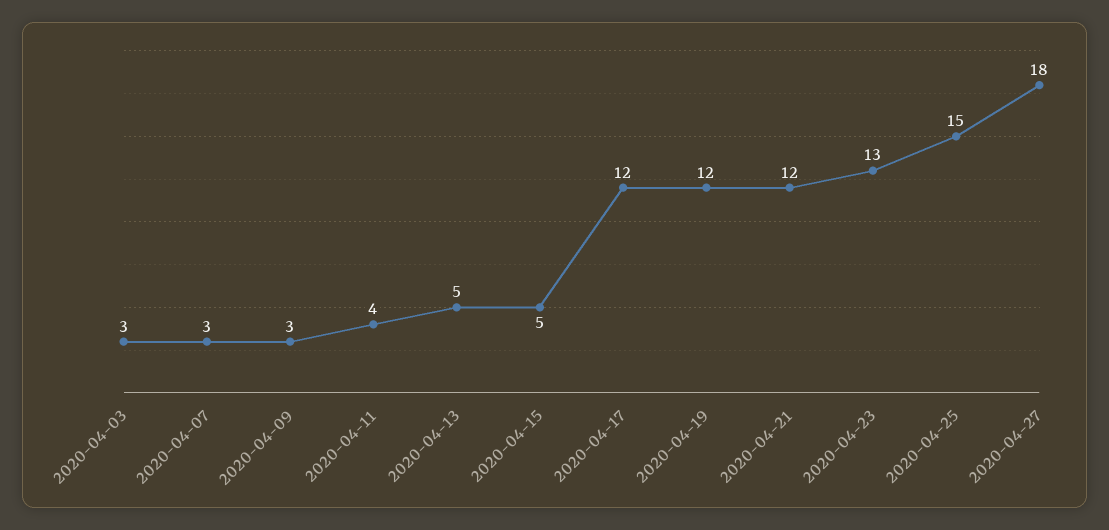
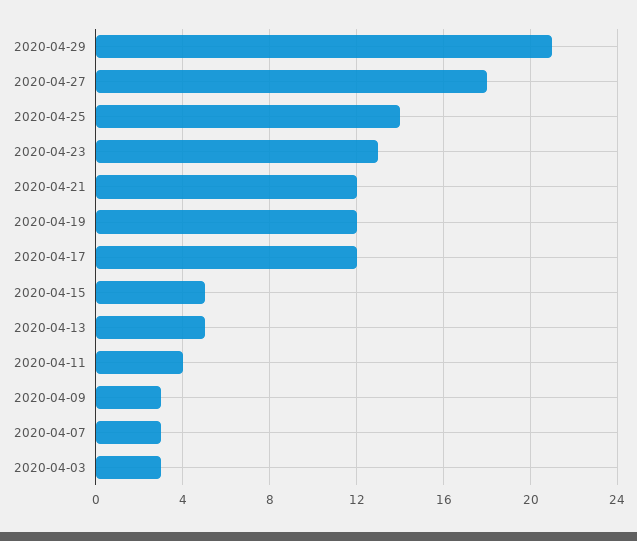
2020-04-25: 15 -> 14
2020-04-29: none -> 21

